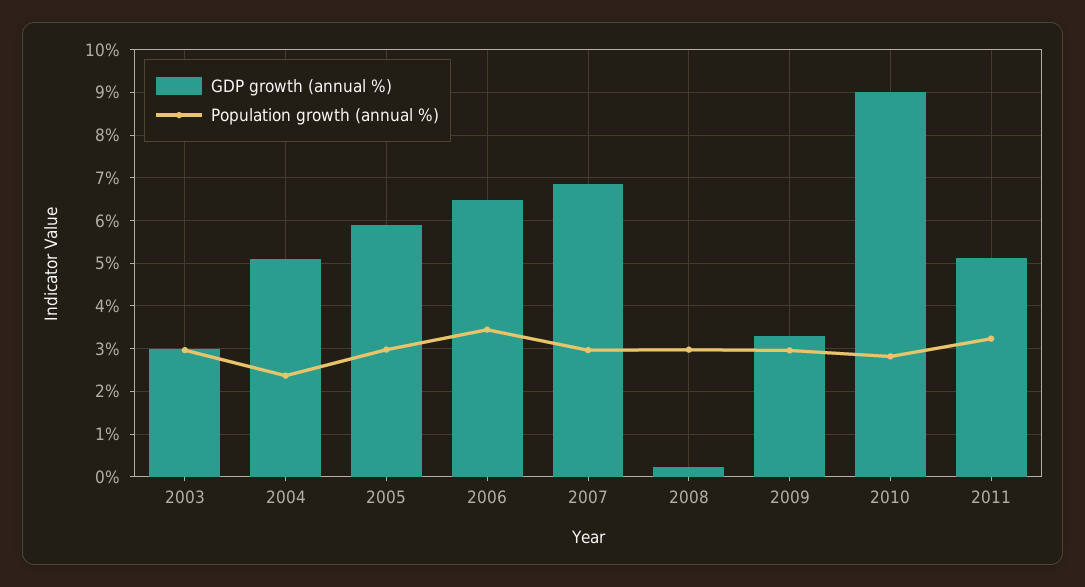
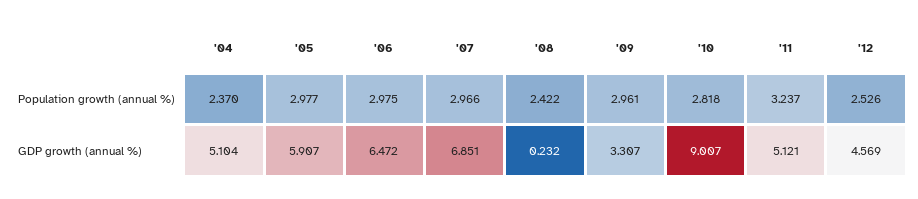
GDP growth (annual %), 2003: 3 -> none
Population growth (annual %), 2003: 3 -> none
Population growth (annual %), 2006: 3.4 -> 2.975
Population growth (annual %), 2008: 3 -> 2.422
Population growth (annual %), '12: none -> 2.526
GDP growth (annual %), '12: none -> 4.569

